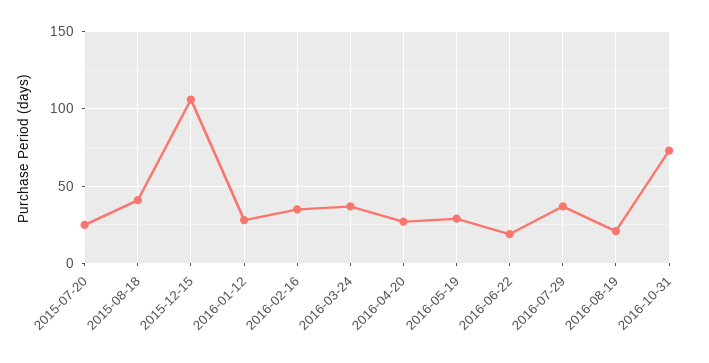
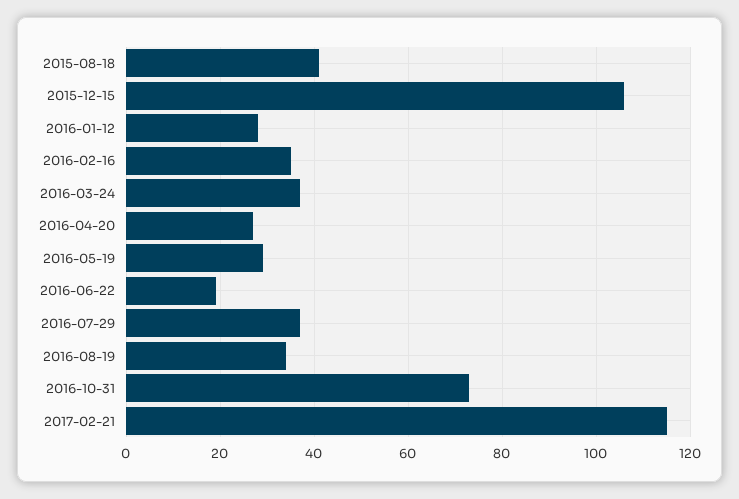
2015-07-20: 25 -> none
2016-08-19: 20 -> 35
2017-02-21: none -> 115

